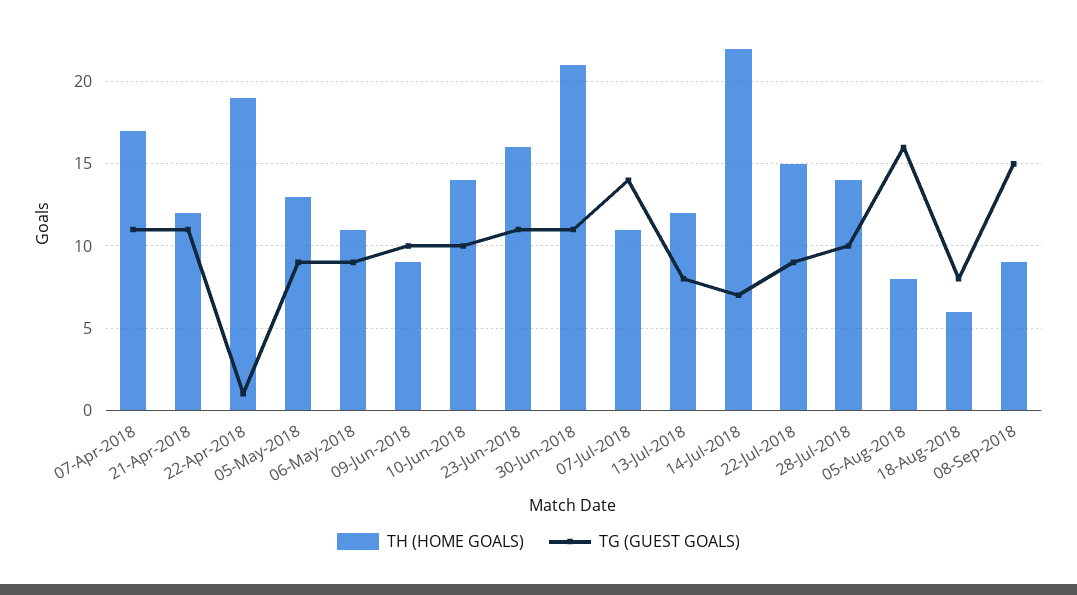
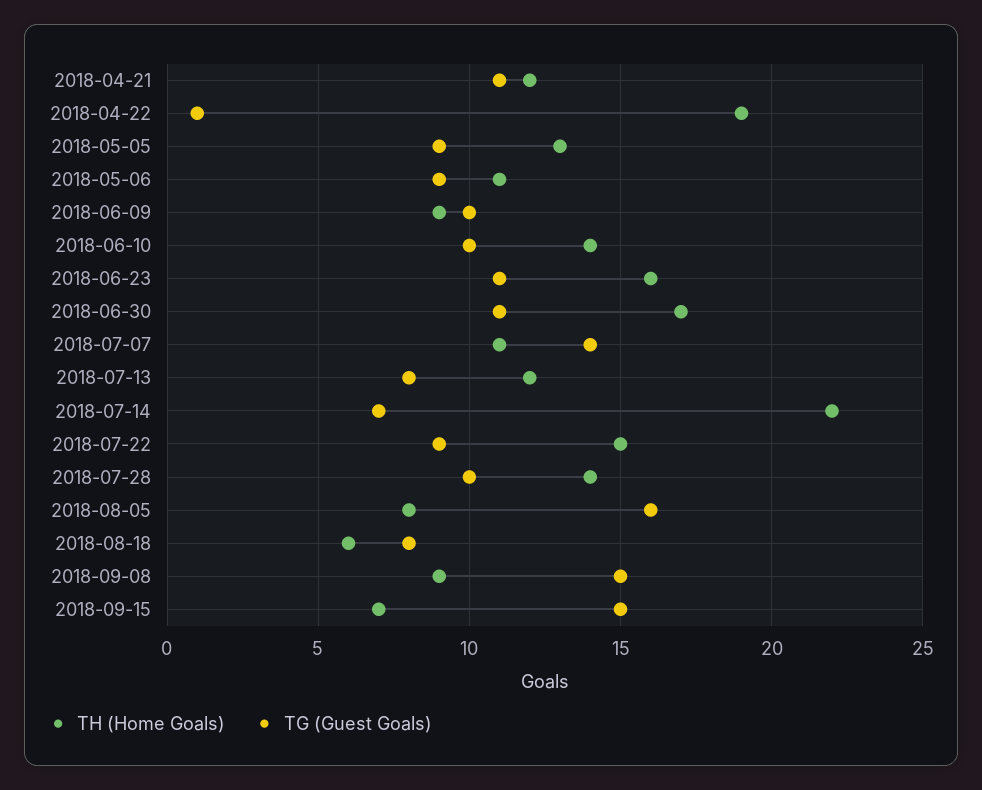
TH (HOME GOALS), 07-Apr-2018: 17 -> none
TG (GUEST GOALS), 07-Apr-2018: 11 -> none
TH (HOME GOALS), 30-Jun-2018: 21 -> 17
TH (HOME GOALS), 2018-09-15: none -> 7
TG (GUEST GOALS), 2018-09-15: none -> 15

